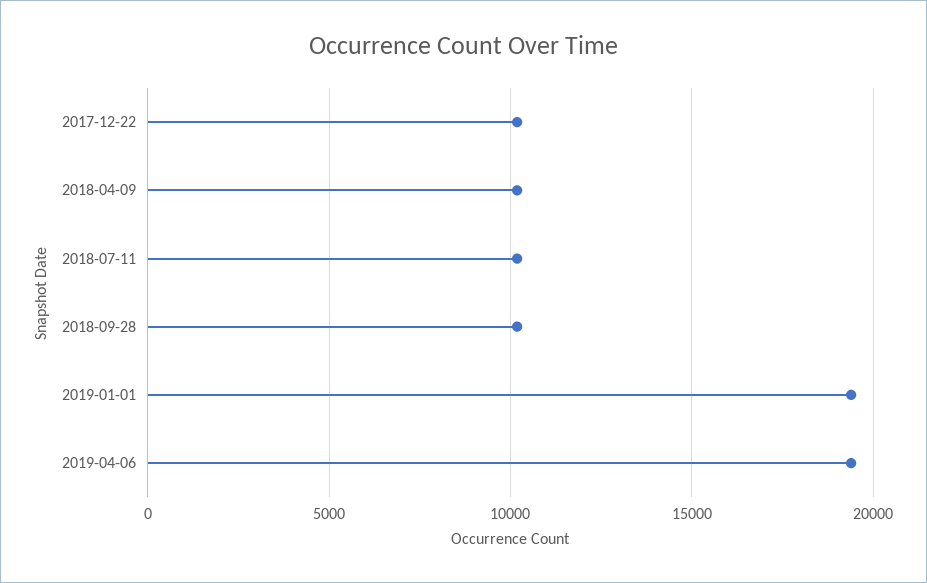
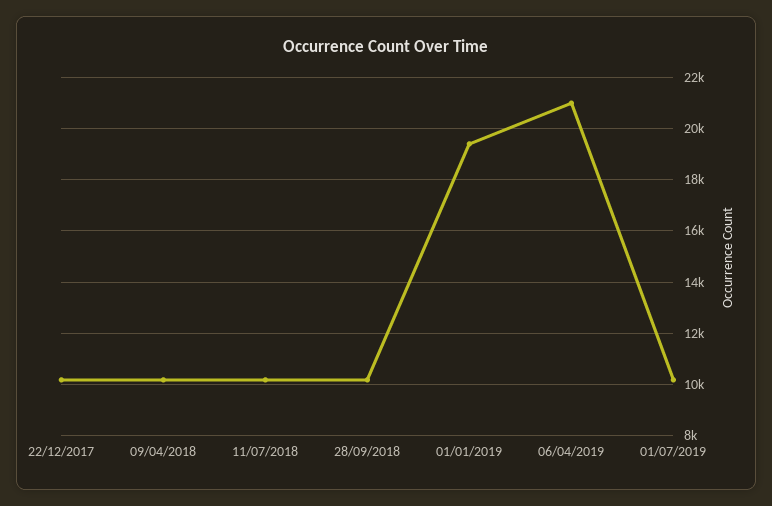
2019-04-06: 19500 -> 21000
01/07/2019: none -> 10250

